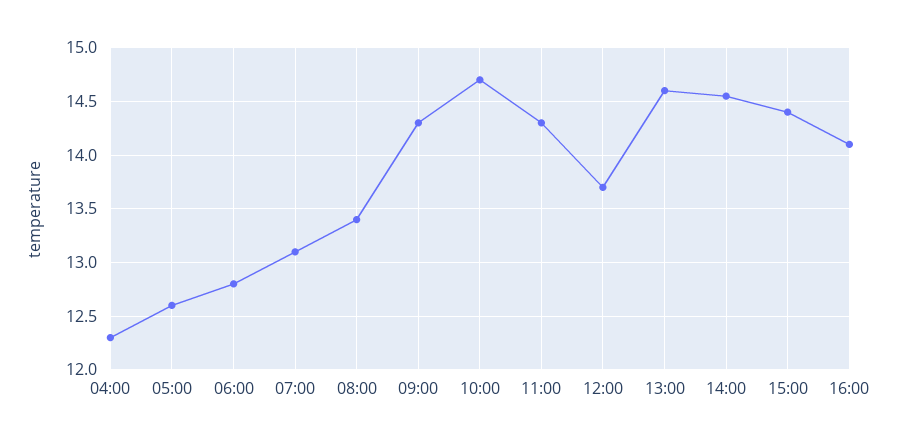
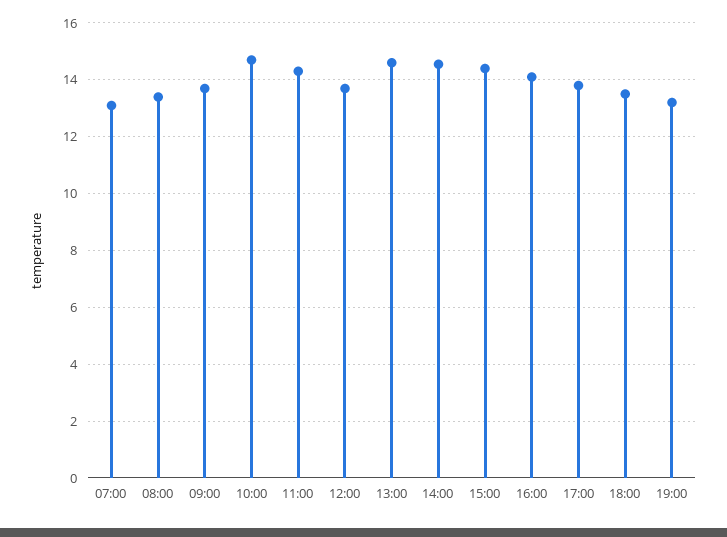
04:00: 12.3 -> none
05:00: 12.6 -> none
06:00: 12.8 -> none
09:00: 14.3 -> 13.75
17:00: none -> 13.75
18:00: none -> 13.5
19:00: none -> 13.25

